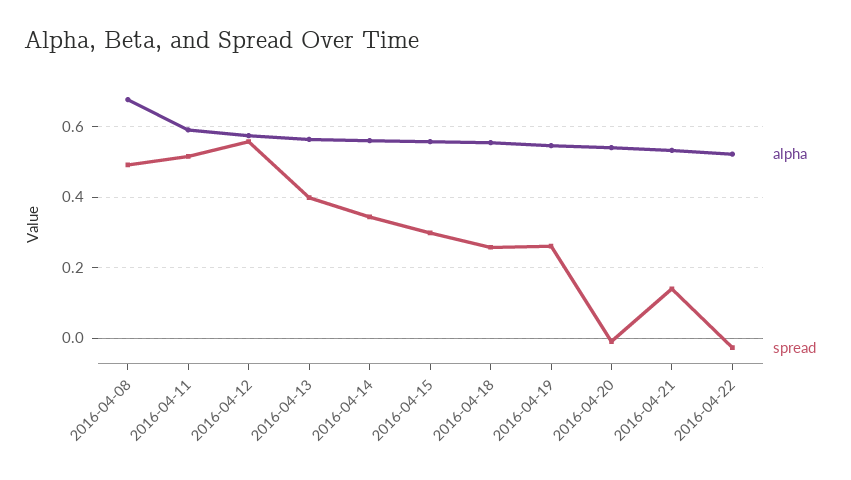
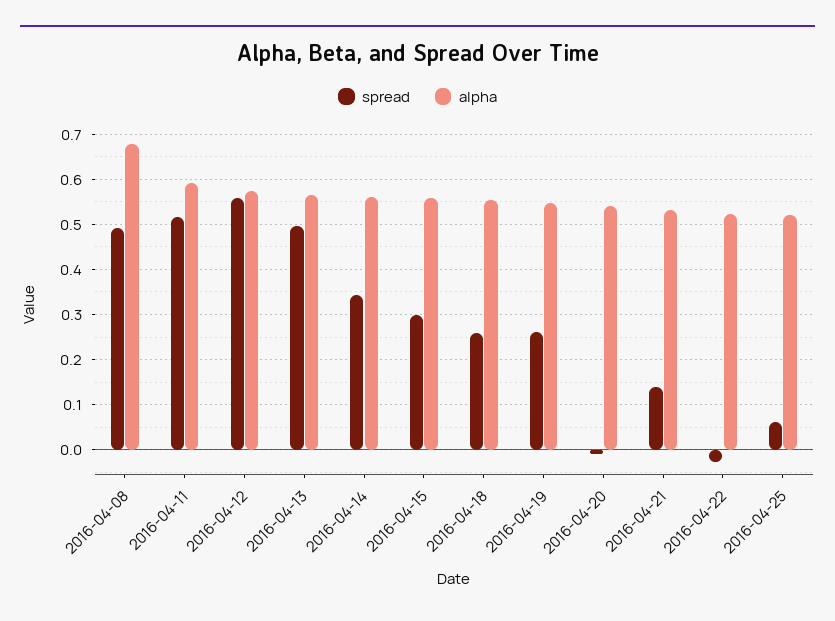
spread, 2016-04-13: 0.4 -> 0.5
spread, 2016-04-25: none -> 0.06
alpha, 2016-04-25: none -> 0.52

